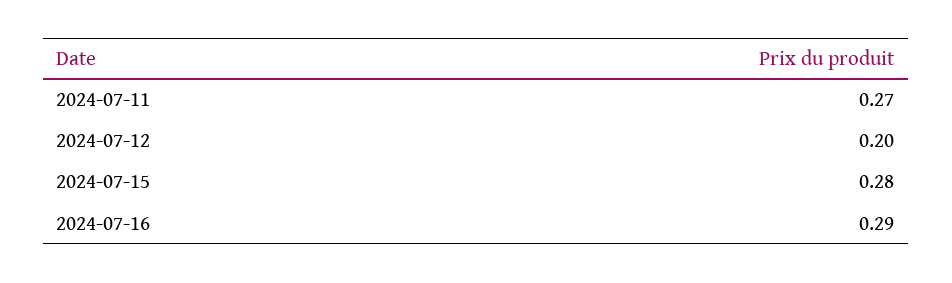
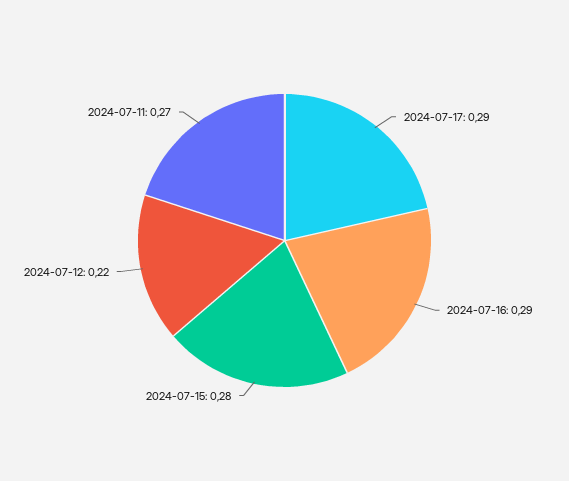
2024-07-12: 0.2 -> 0.22
2024-07-17: none -> 0.29

